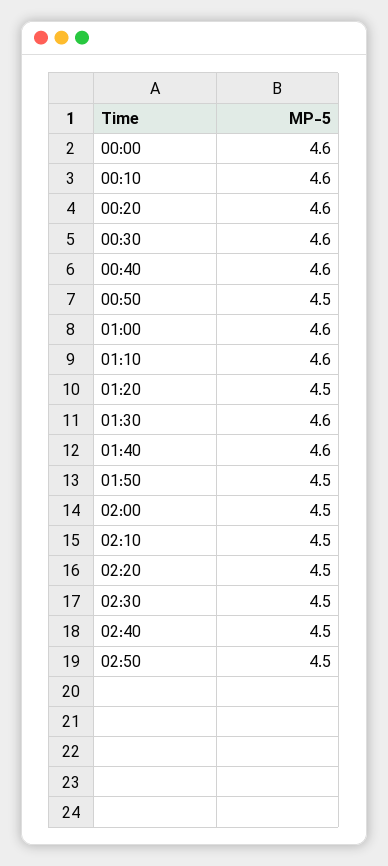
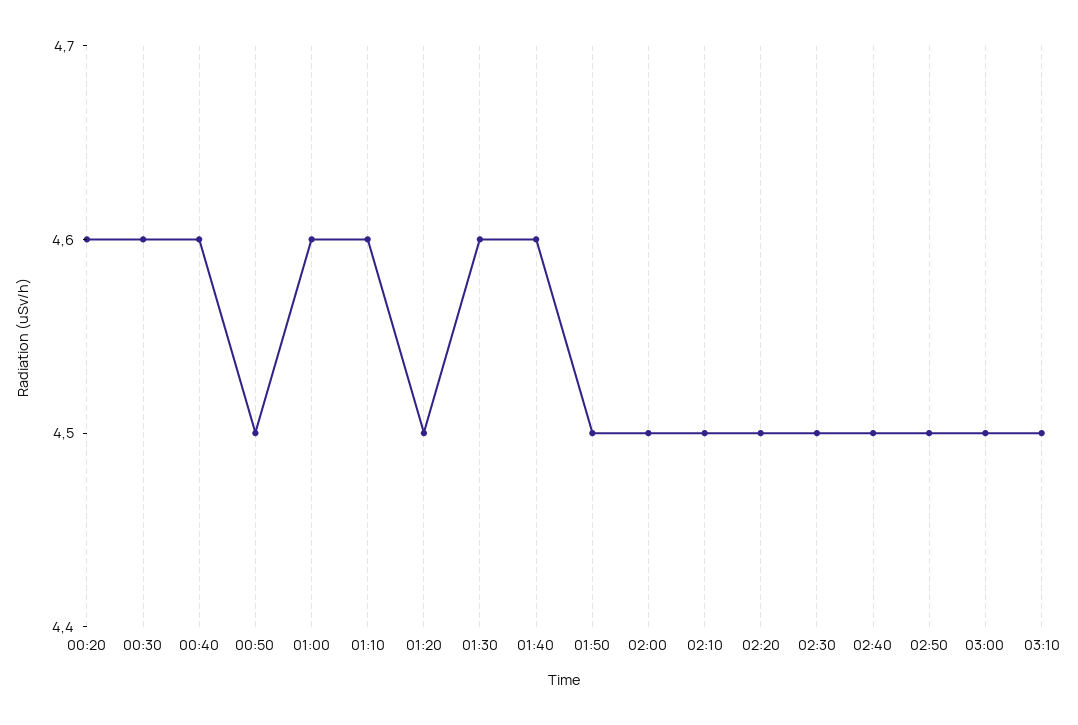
00:00: 4.6 -> none
00:10: 4.6 -> none
03:00: none -> 4.5
03:10: none -> 4.5

